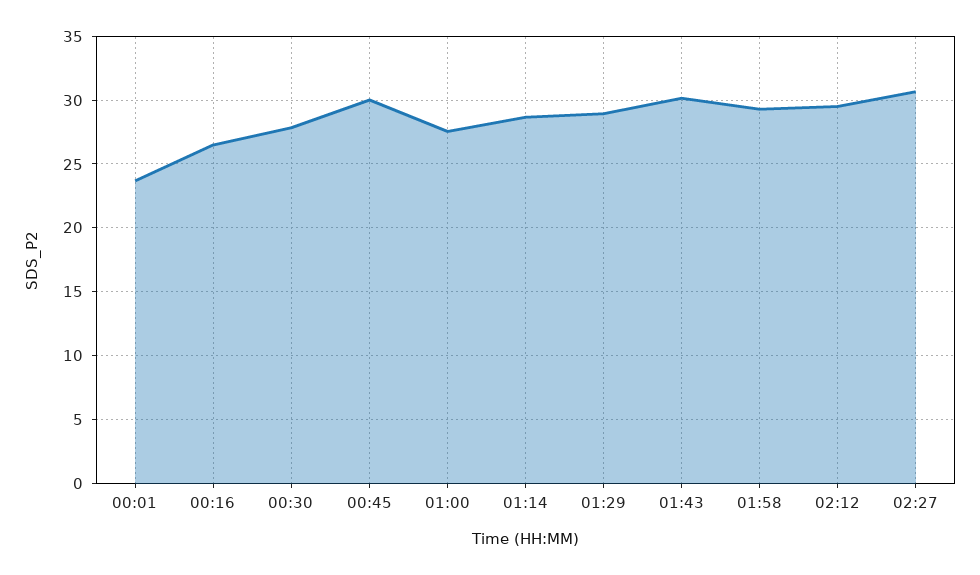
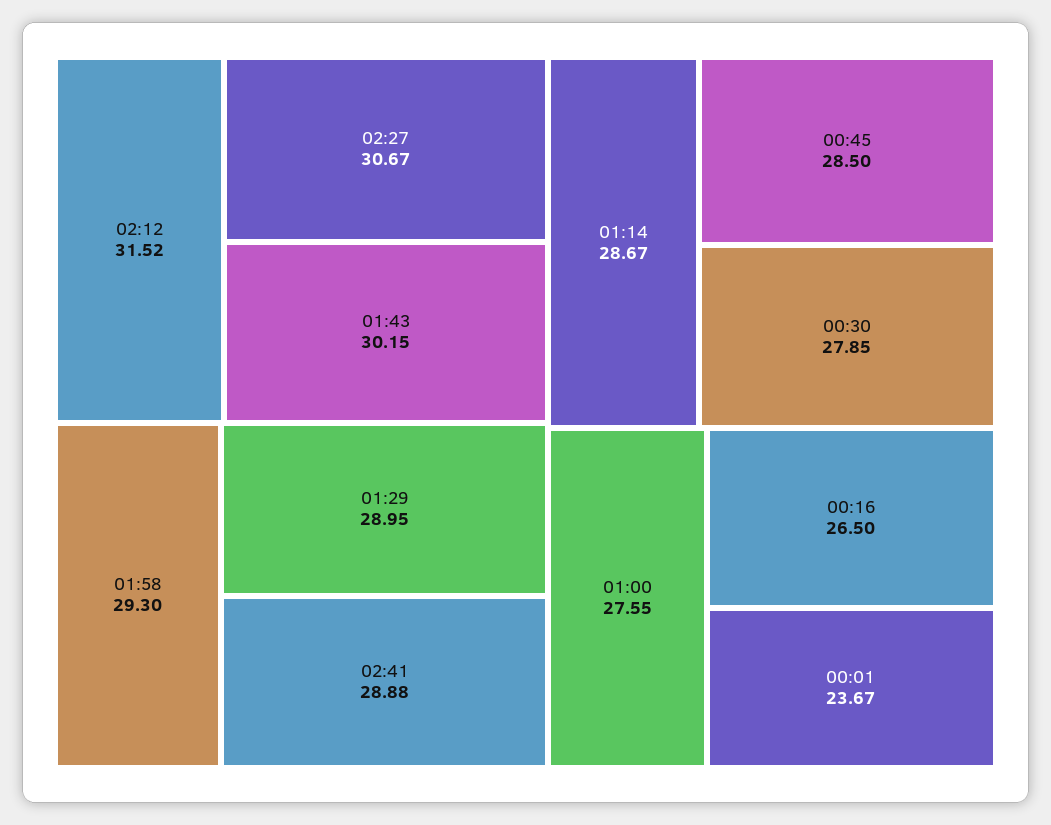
00:45: 30 -> 28.5
02:12: 29.5 -> 31.52
02:41: none -> 28.88

